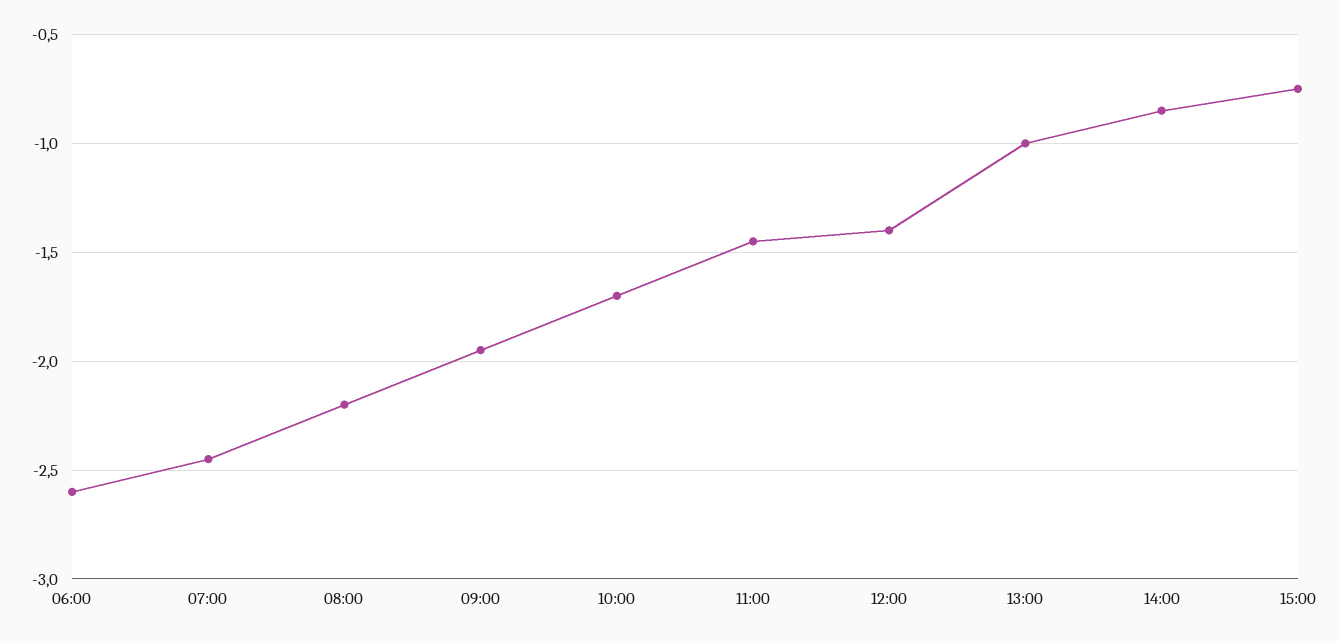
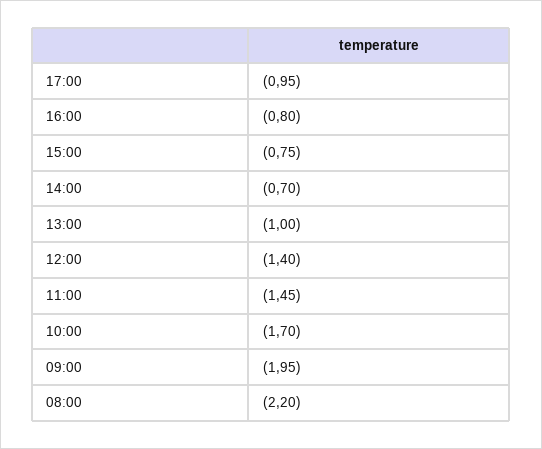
06:00: -2.6 -> none
07:00: -2.45 -> none
14:00: -0.85 -> -0.7
17:00: none -> -0.95
16:00: none -> -0.8

